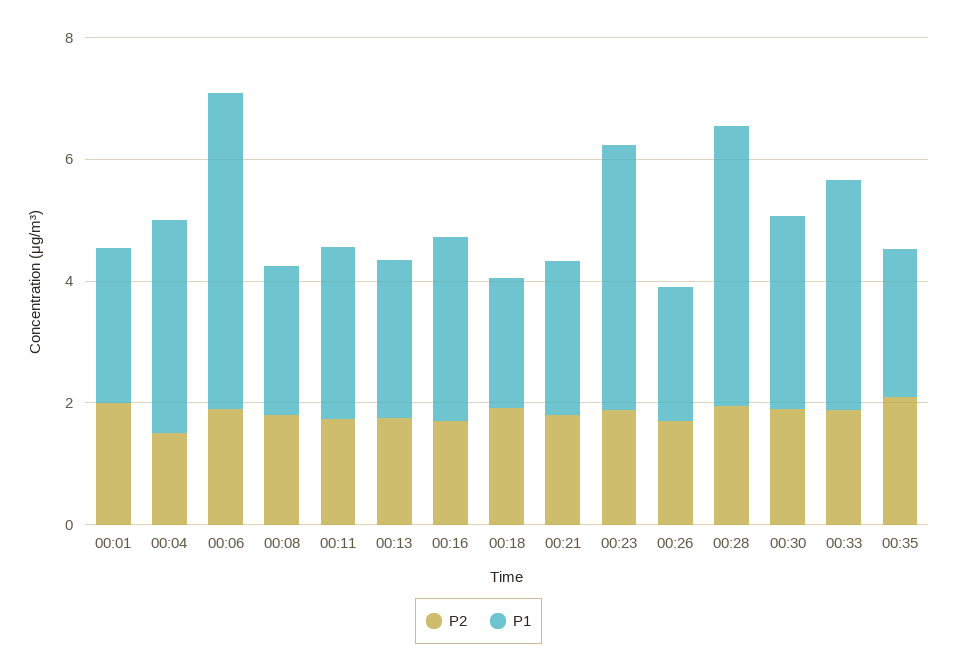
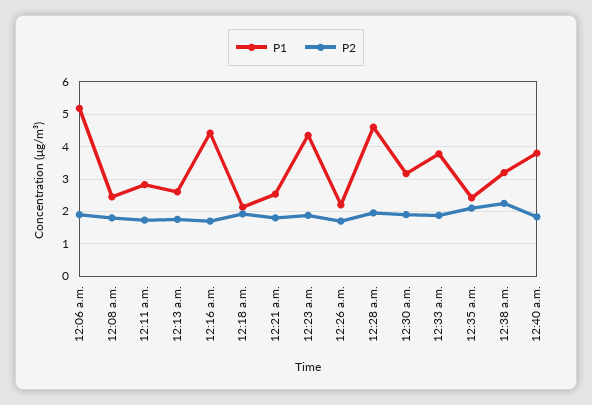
P2, 00:01: 2 -> none
P1, 00:01: 2.5 -> none
P2, 00:04: 1.5 -> none
P1, 00:04: 3.5 -> none
P1, 00:16: 3 -> 4.4
P1, 12:38 a.m.: none -> 3.2
P2, 12:38 a.m.: none -> 2.2
P1, 12:40 a.m.: none -> 3.8
P2, 12:40 a.m.: none -> 1.8

